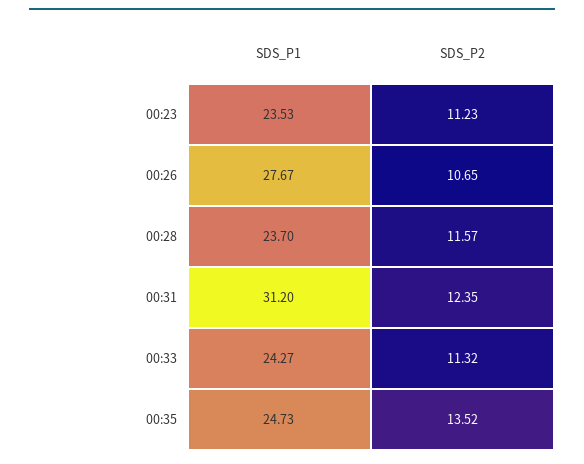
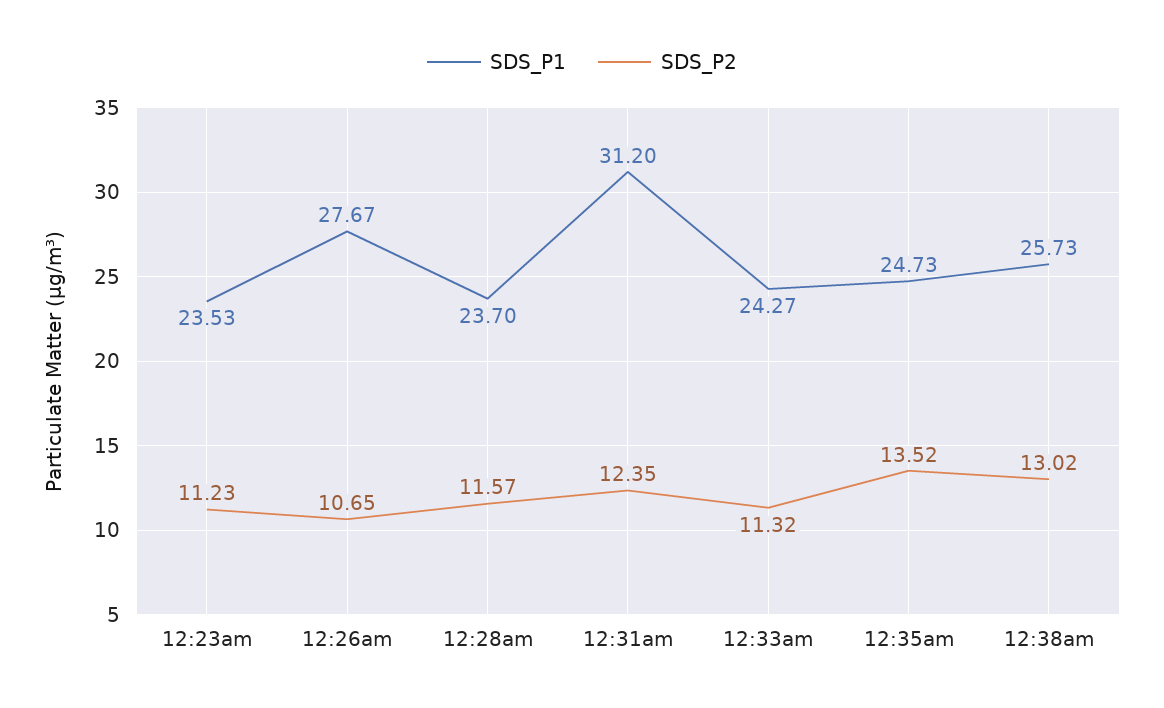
SDS_P1, 12:38am: none -> 25.73
SDS_P2, 12:38am: none -> 13.02

